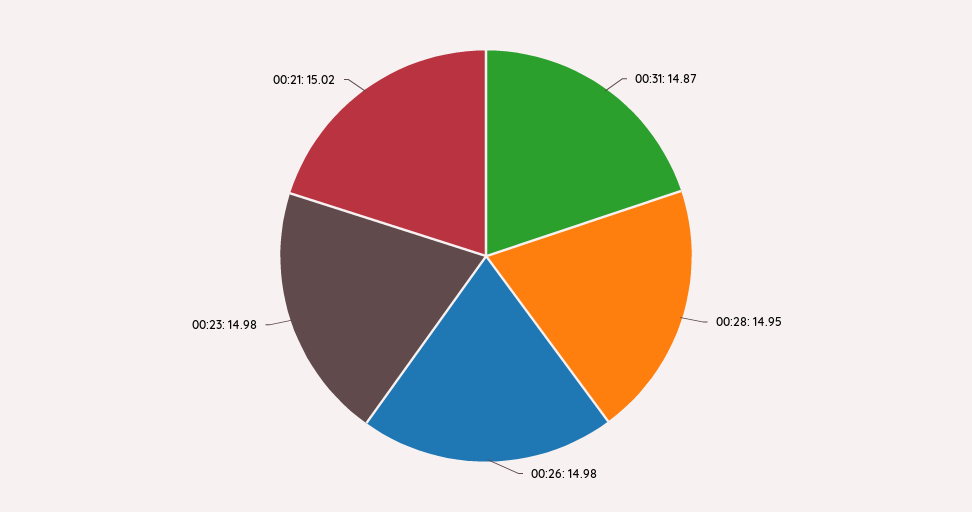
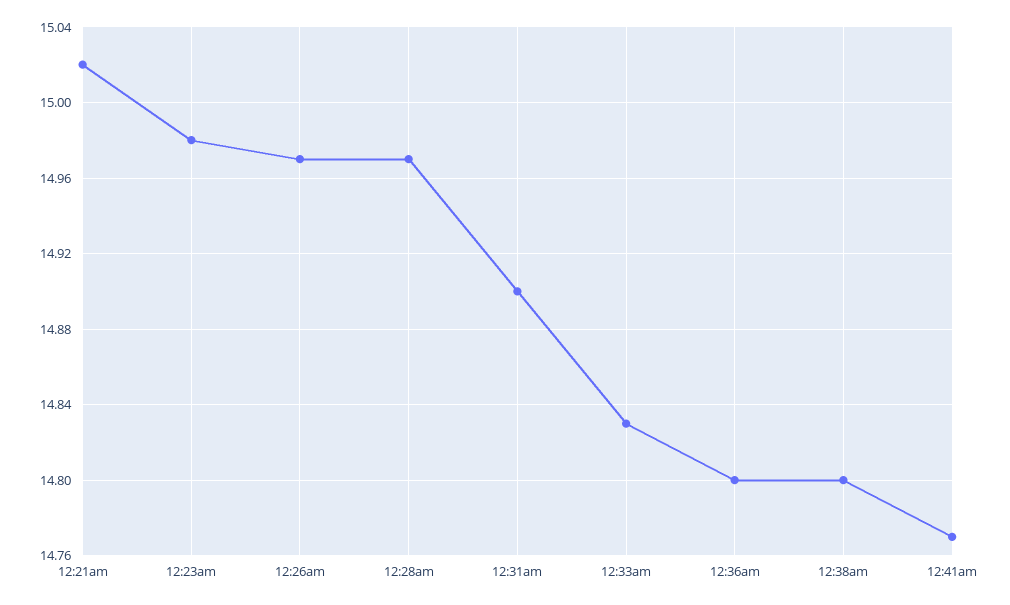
00:31: 14.87 -> 14.9
00:28: 14.95 -> 14.97
00:26: 14.98 -> 14.97
12:33am: none -> 14.83
12:36am: none -> 14.8
12:38am: none -> 14.8
12:41am: none -> 14.77

